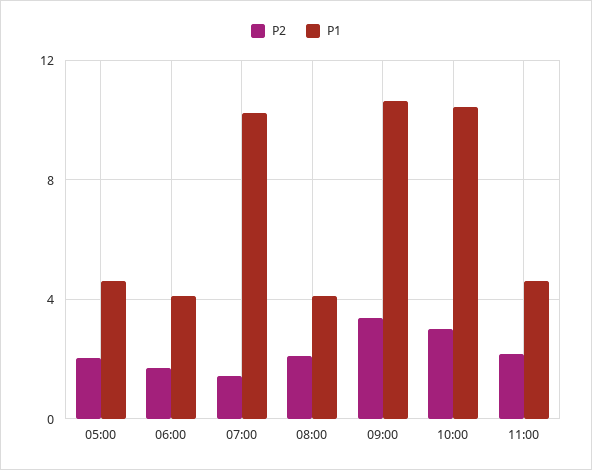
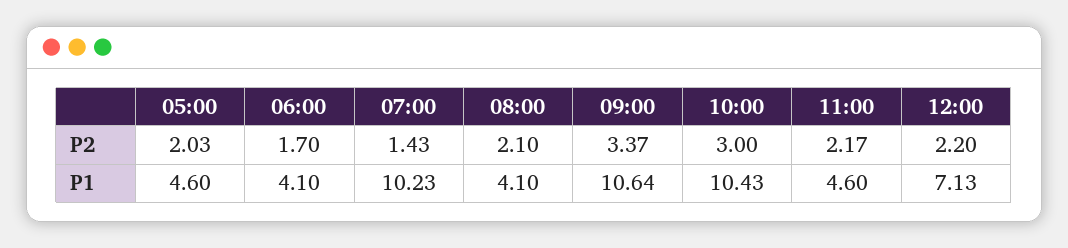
P2, 12:00: none -> 2.2
P1, 12:00: none -> 7.13

